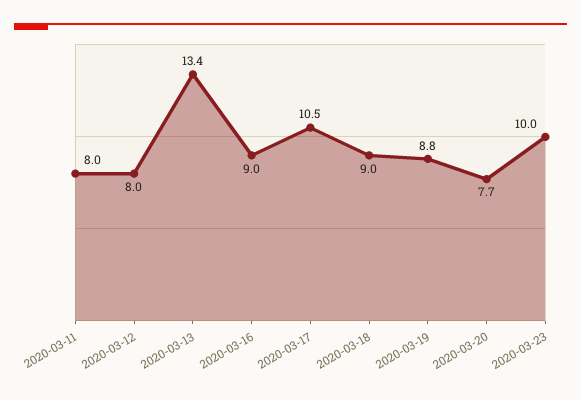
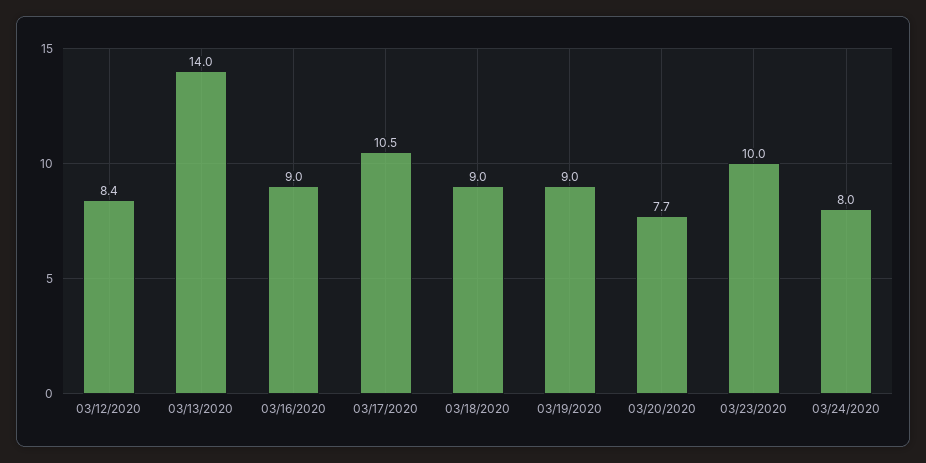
2020-03-11: 8 -> none
2020-03-12: 8 -> 8.4
2020-03-13: 13.4 -> 14
2020-03-19: 8.8 -> 9
03/24/2020: none -> 8

